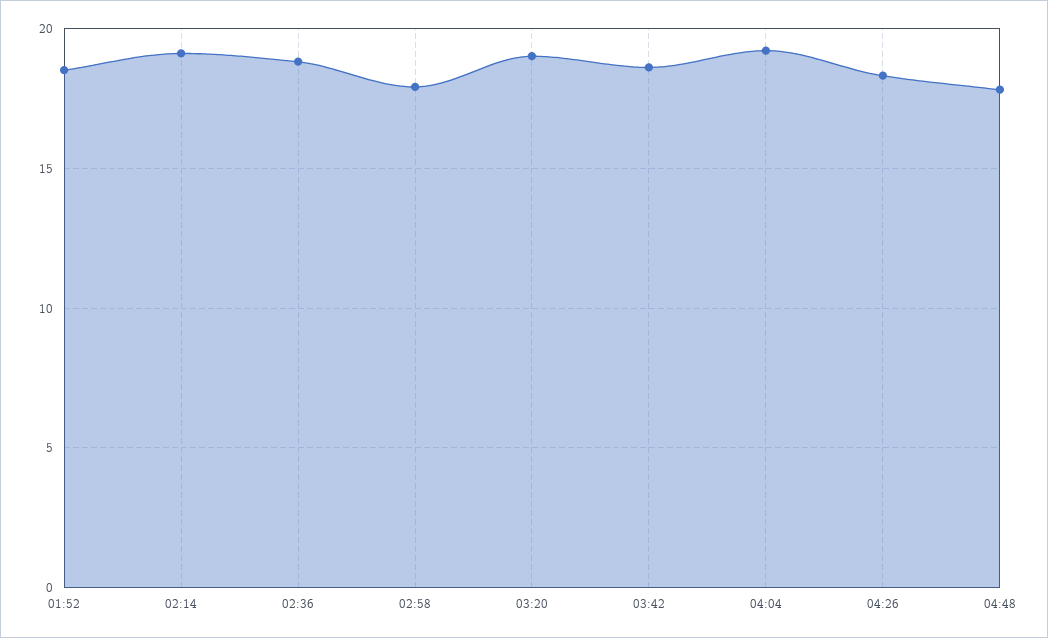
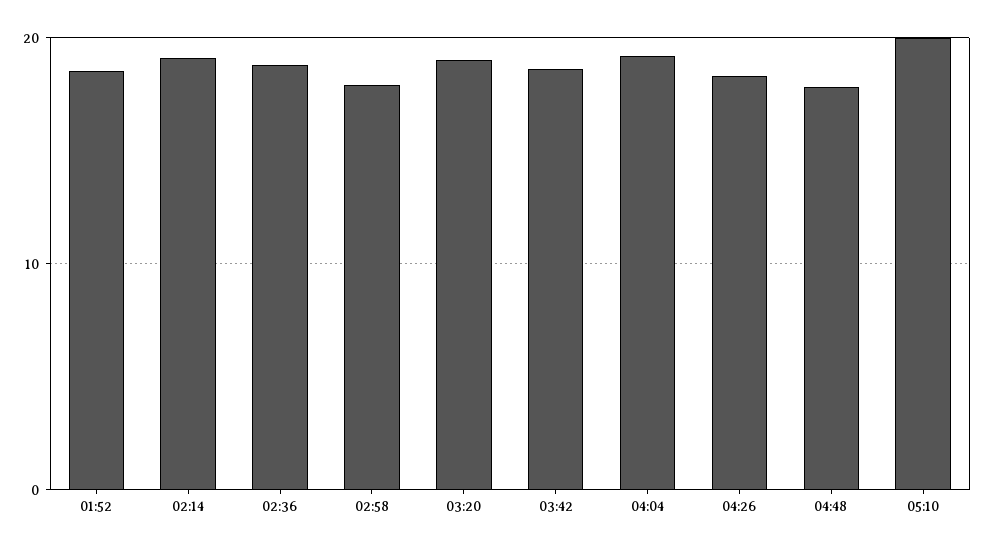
05:10: none -> 20

